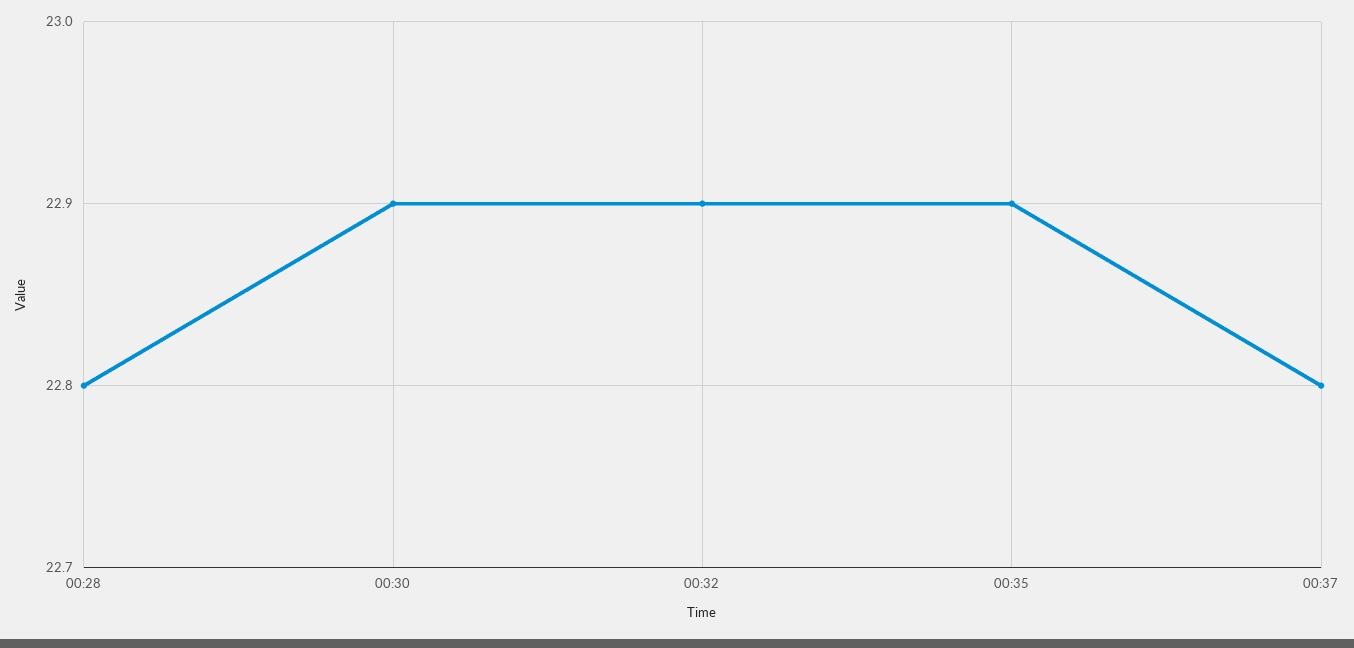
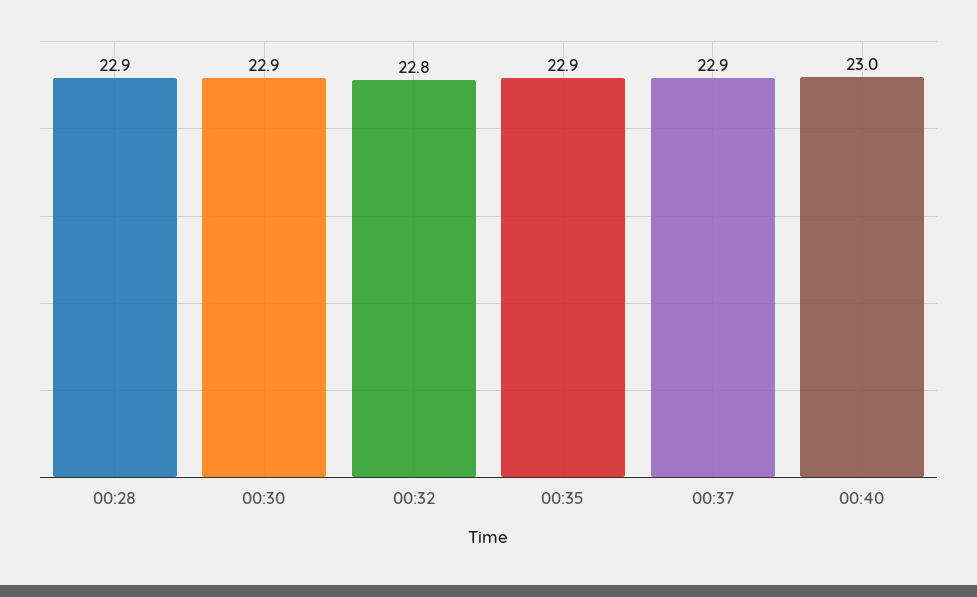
00:28: 22.8 -> 22.9
00:32: 22.9 -> 22.8
00:37: 22.8 -> 22.9
00:40: none -> 23

